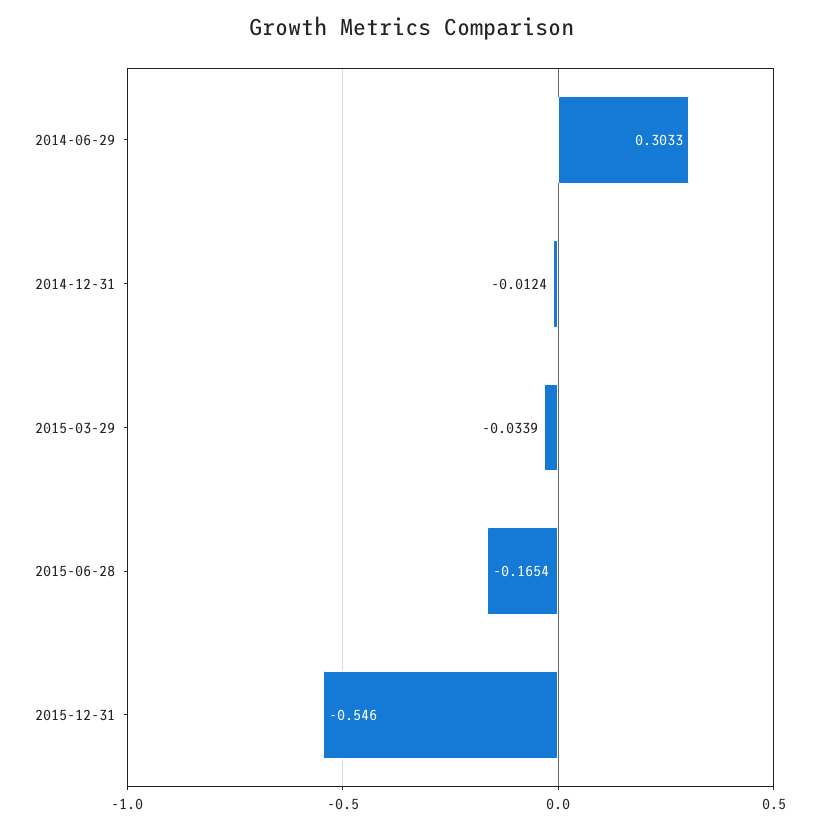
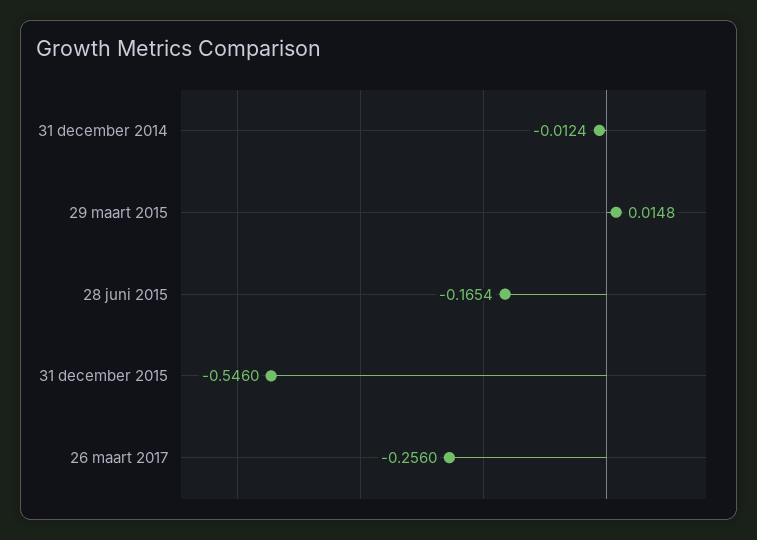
2014-06-29: 0.3033 -> none
2015-03-29: -0.0339 -> 0.0148
26 maart 2017: none -> -0.256

